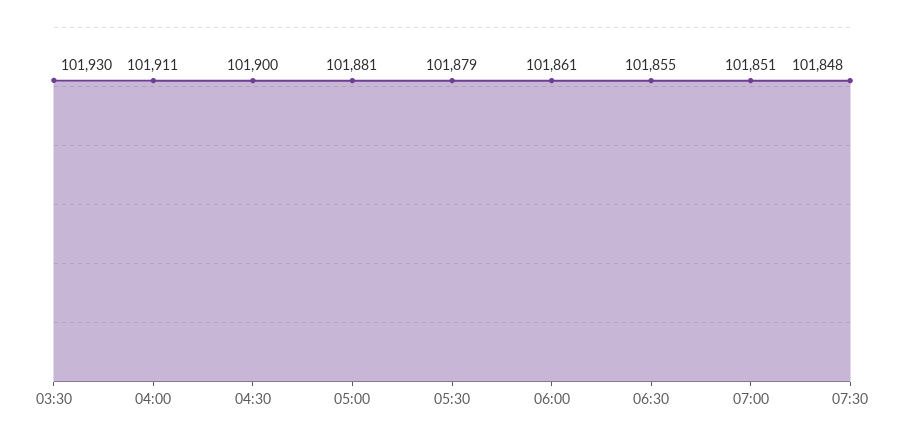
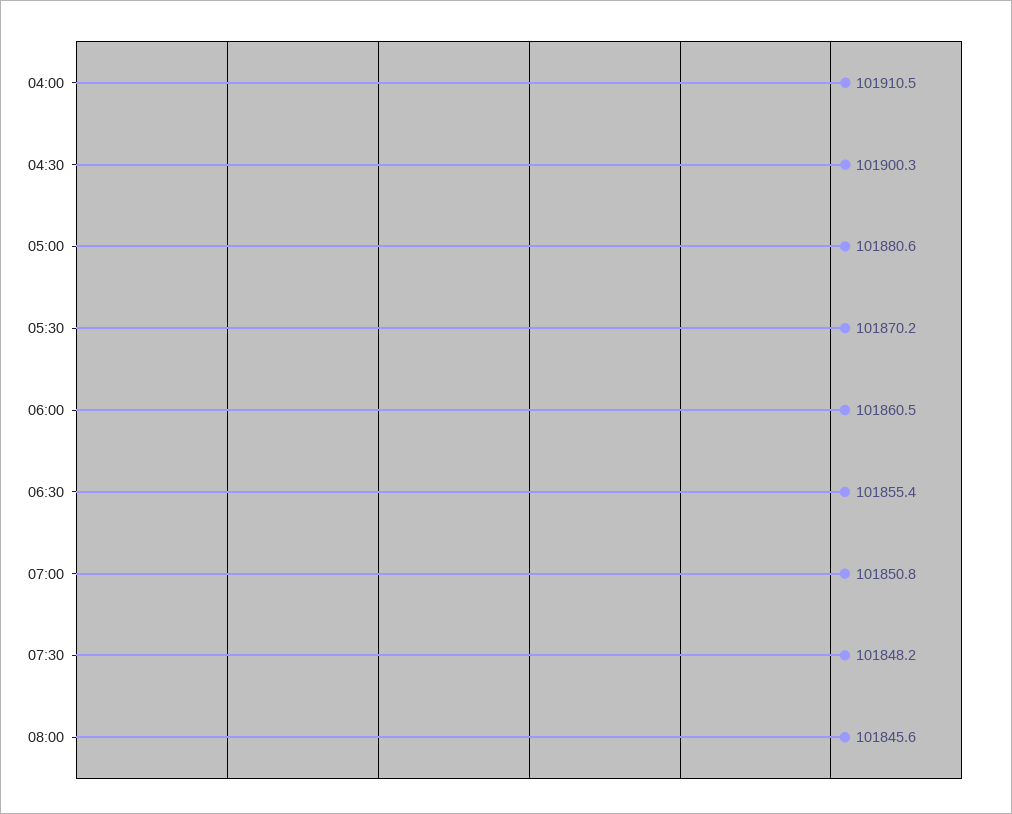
03:30: 101930 -> none
05:30: 101879 -> 101870.2
08:00: none -> 101845.6

